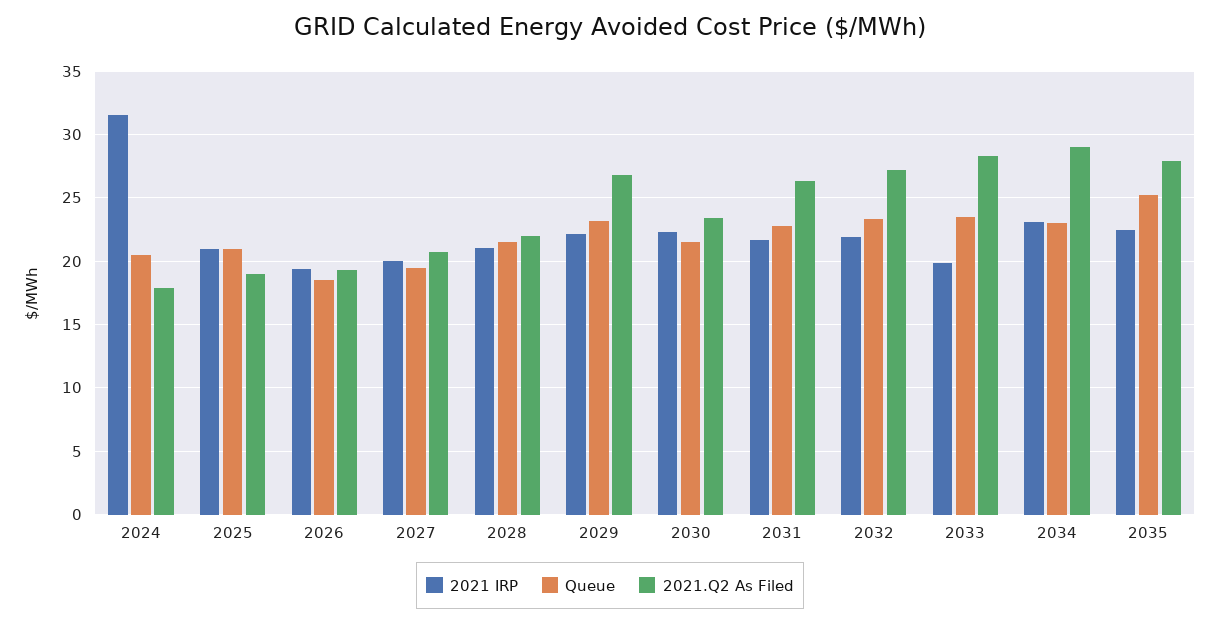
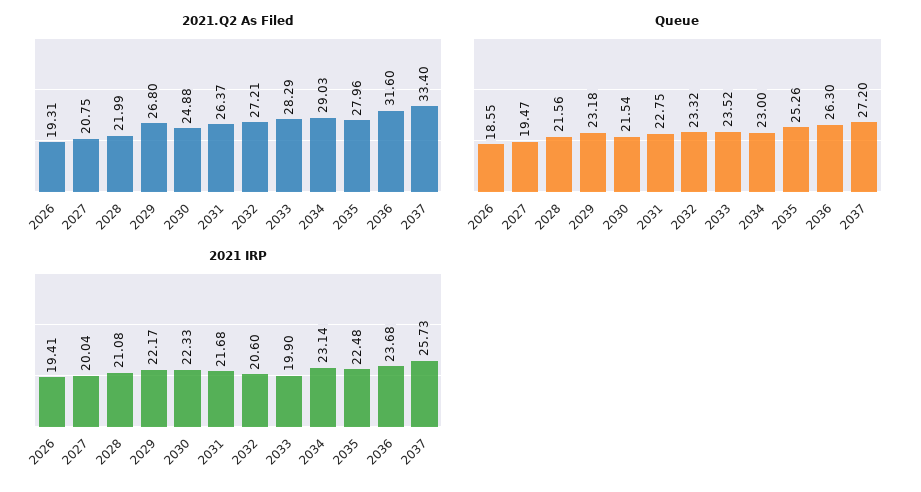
2021 IRP, 2024: 31.5 -> none
Queue, 2024: 20.5 -> none
2021.Q2 As Filed, 2024: 18 -> none
2021 IRP, 2025: 21 -> none
Queue, 2025: 21 -> none
2021.Q2 As Filed, 2025: 19 -> none
2021.Q2 As Filed, 2030: 23.5 -> 24.88
2021 IRP, 2032: 22 -> 20.6
2021.Q2 As Filed, 2036: none -> 31.6
2021.Q2 As Filed, 2037: none -> 33.4
Queue, 2036: none -> 26.3
Queue, 2037: none -> 27.2
2021 IRP, 2036: none -> 23.68
2021 IRP, 2037: none -> 25.73

